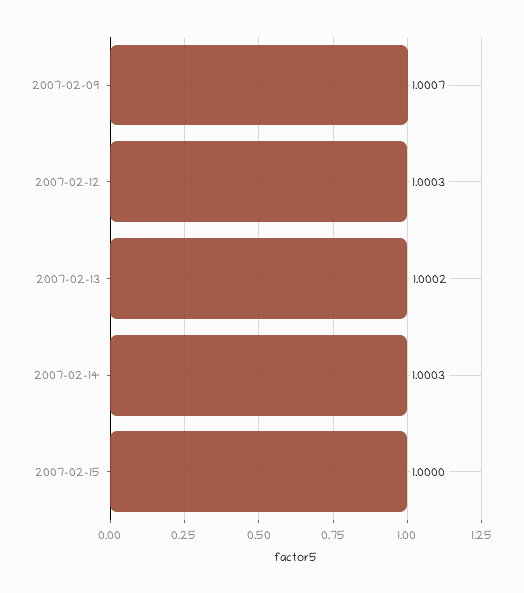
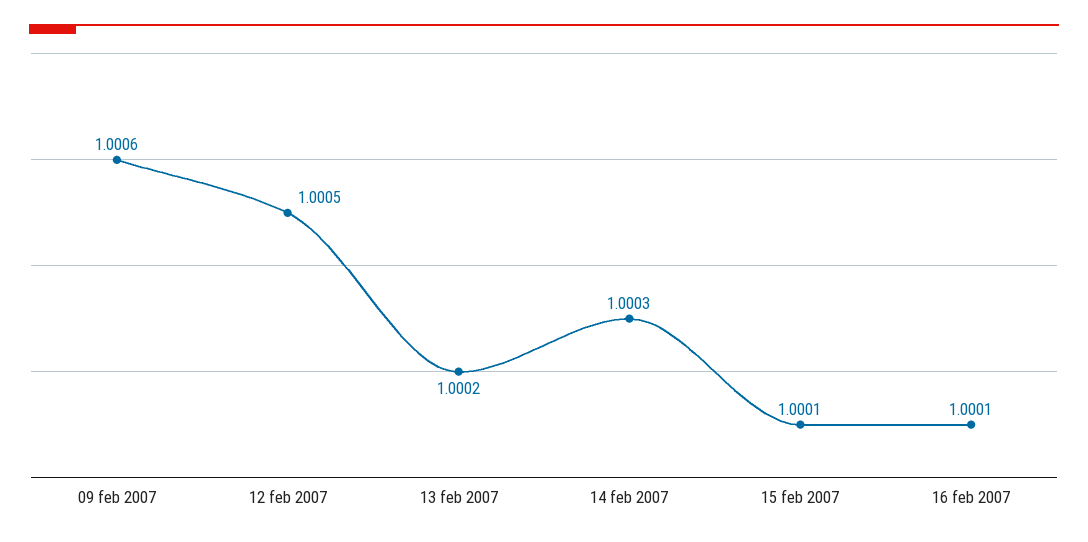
2007-02-09: 1.0007 -> 1.0006
2007-02-12: 1.0003 -> 1.0005
2007-02-15: 1 -> 1.0001
16 feb 2007: none -> 1.0001

